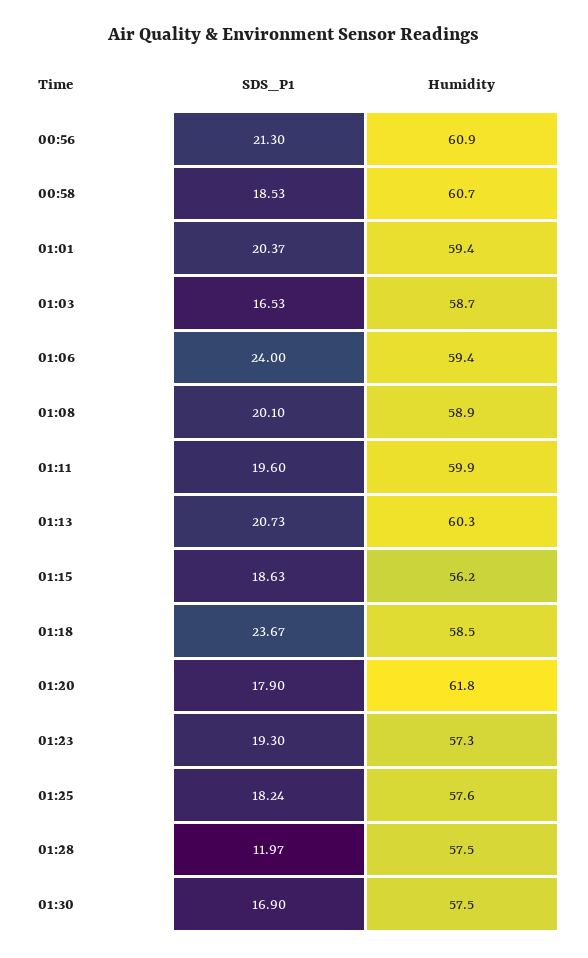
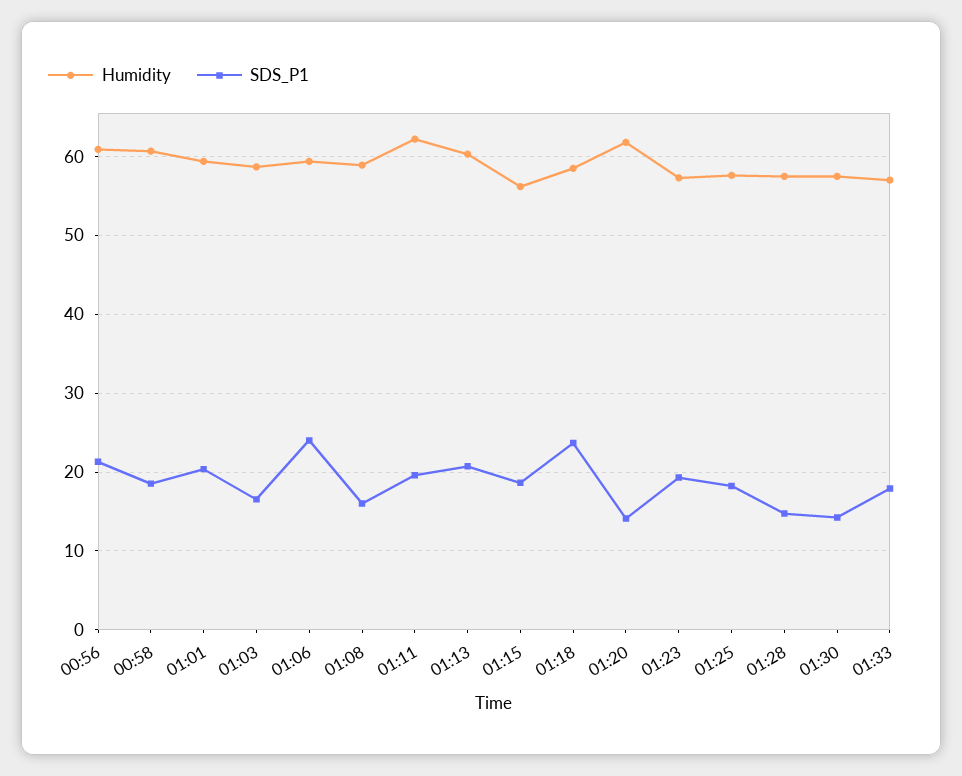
SDS_P1, 01:08: 20.1 -> 16
Humidity, 01:11: 59.9 -> 62
SDS_P1, 01:20: 17.9 -> 14
SDS_P1, 01:28: 11.97 -> 15
SDS_P1, 01:30: 16.9 -> 14
Humidity, 01:33: none -> 57
SDS_P1, 01:33: none -> 18

